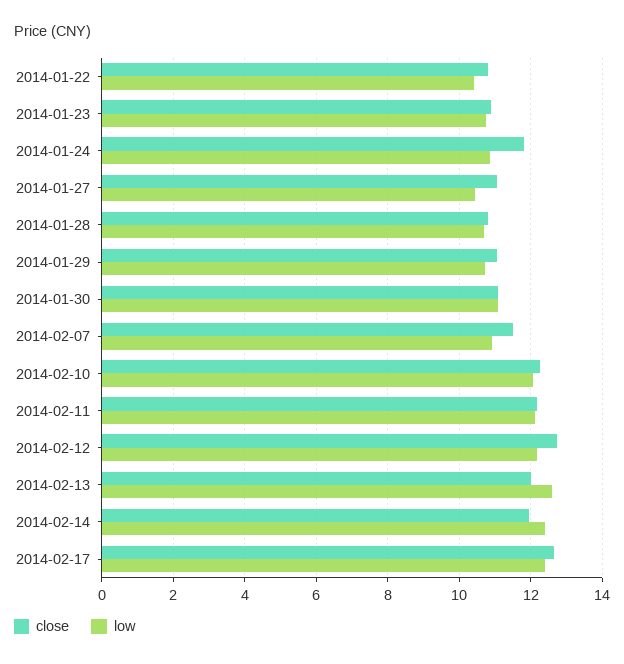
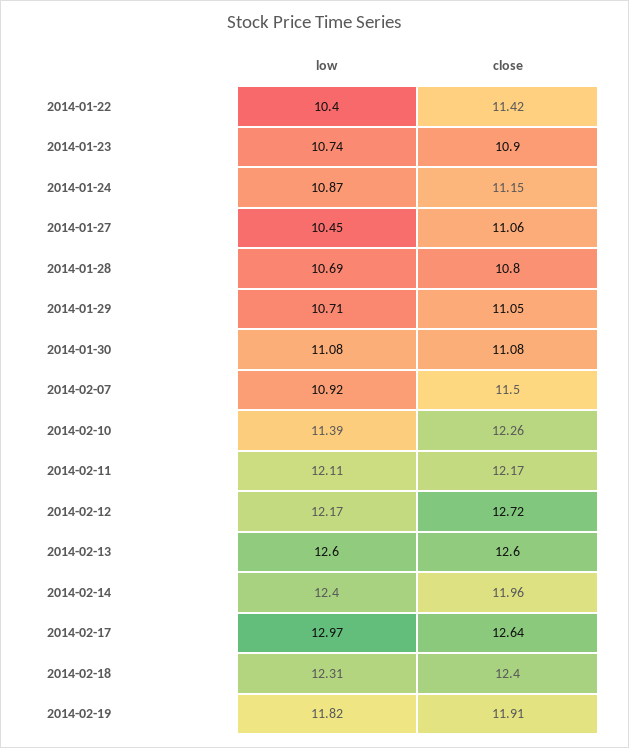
close, 2014-01-22: 10.8 -> 11.42
close, 2014-01-24: 11.8 -> 11.15
low, 2014-02-10: 12 -> 11.39
close, 2014-02-13: 12 -> 12.6
low, 2014-02-17: 12.4 -> 12.97
low, 2014-02-18: none -> 12.31
close, 2014-02-18: none -> 12.4
low, 2014-02-19: none -> 11.82
close, 2014-02-19: none -> 11.91

